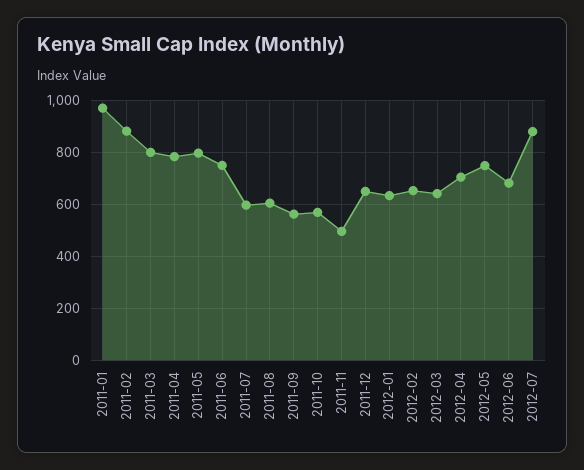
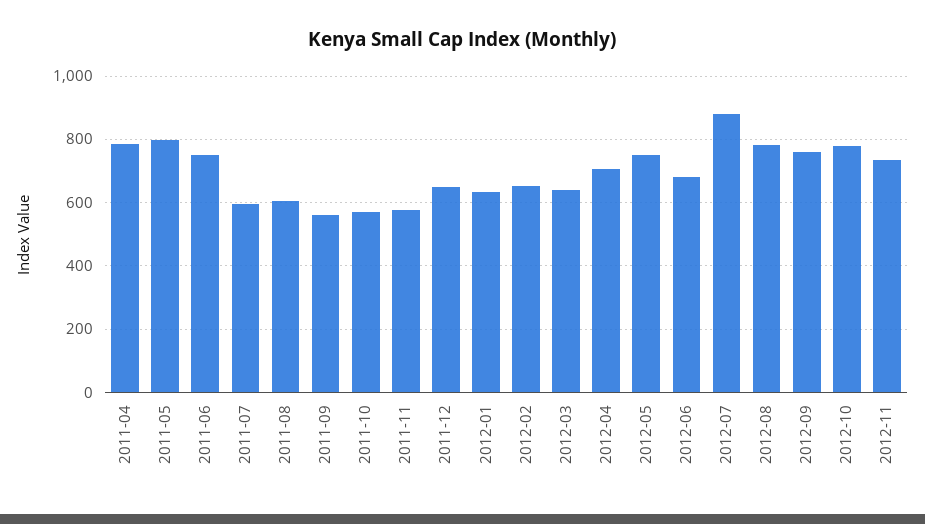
2011-01: 975 -> none
2011-02: 875 -> none
2011-03: 800 -> none
2011-11: 500 -> 580
2012-08: none -> 780
2012-09: none -> 760
2012-10: none -> 780
2012-11: none -> 740

